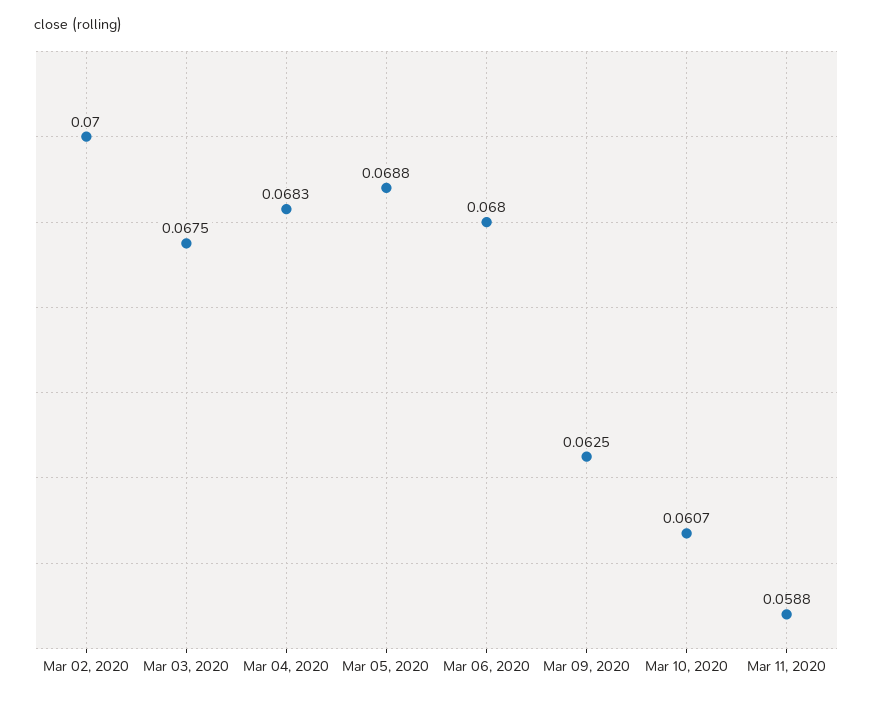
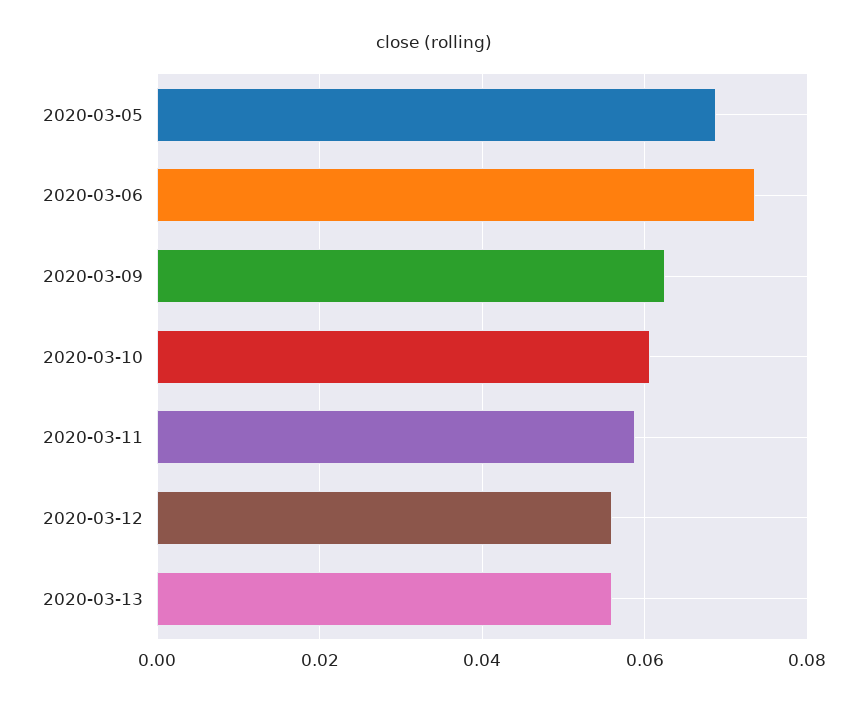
Mar 02, 2020: 0.07 -> none
Mar 03, 2020: 0.0675 -> none
Mar 04, 2020: 0.0683 -> none
Mar 06, 2020: 0.068 -> 0.074
2020-03-12: none -> 0.056
2020-03-13: none -> 0.056

